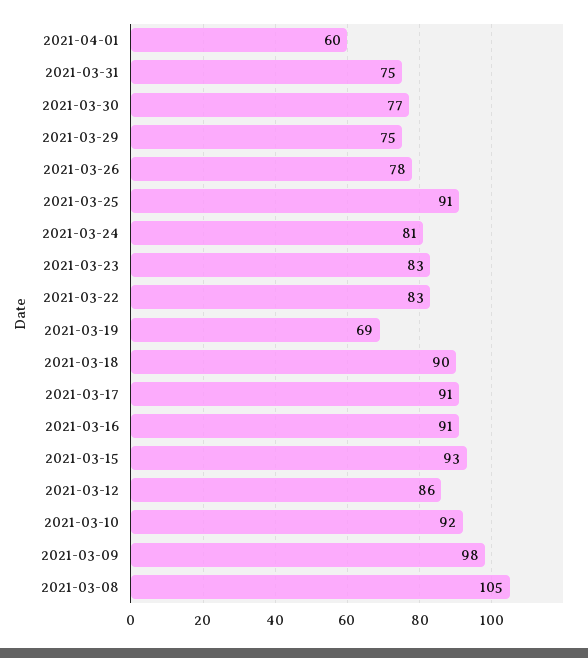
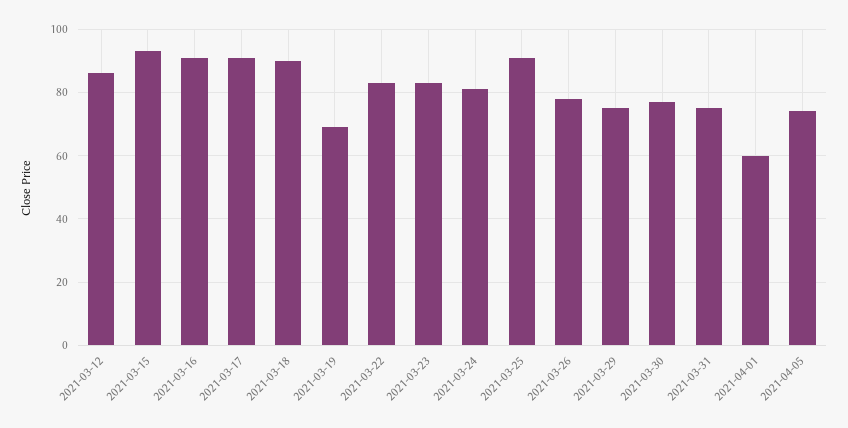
2021-03-10: 92 -> none
2021-03-09: 98 -> none
2021-03-08: 105 -> none
2021-04-05: none -> 75

